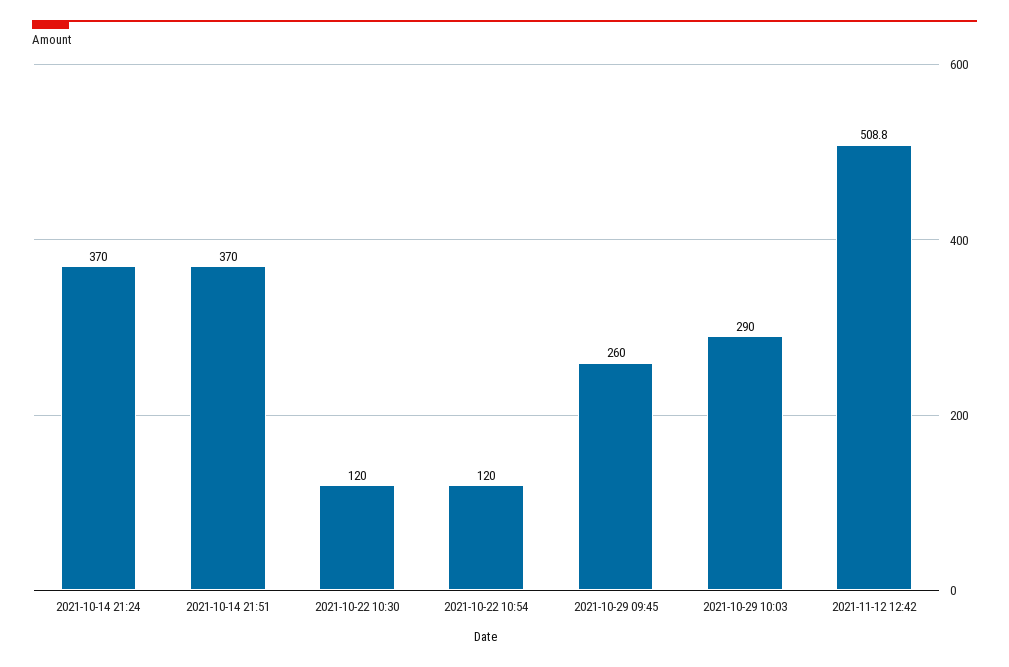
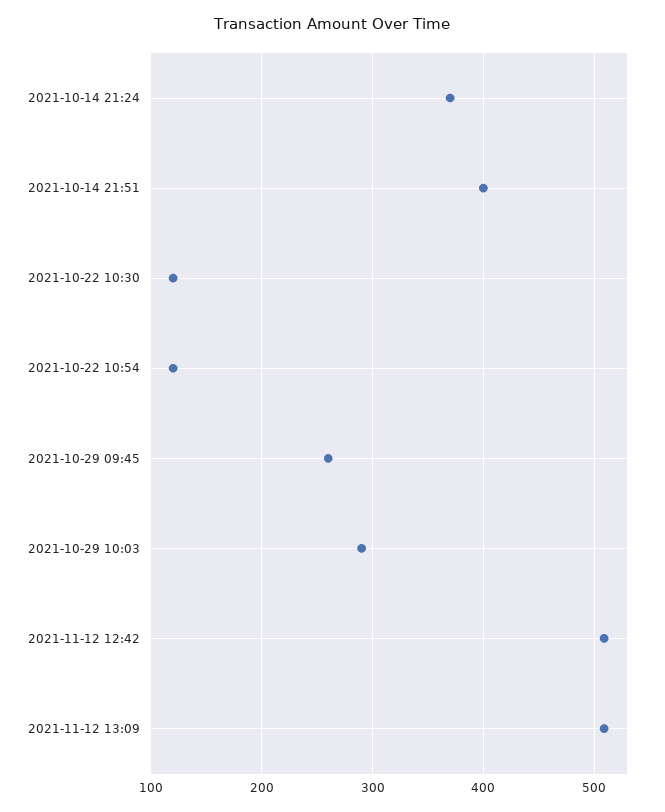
2021-10-14 21:51: 370 -> 400
2021-11-12 13:09: none -> 510

